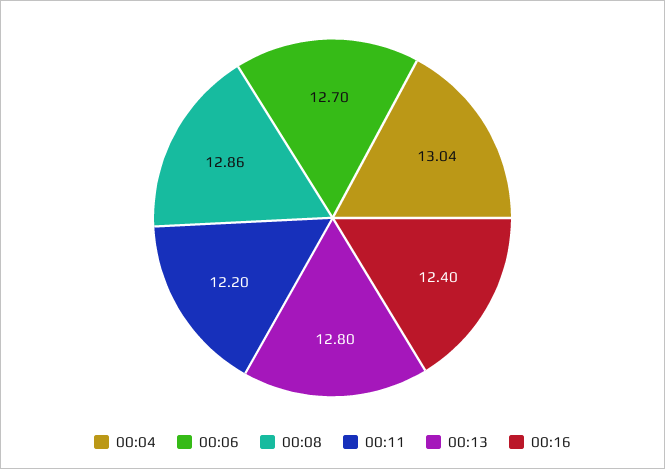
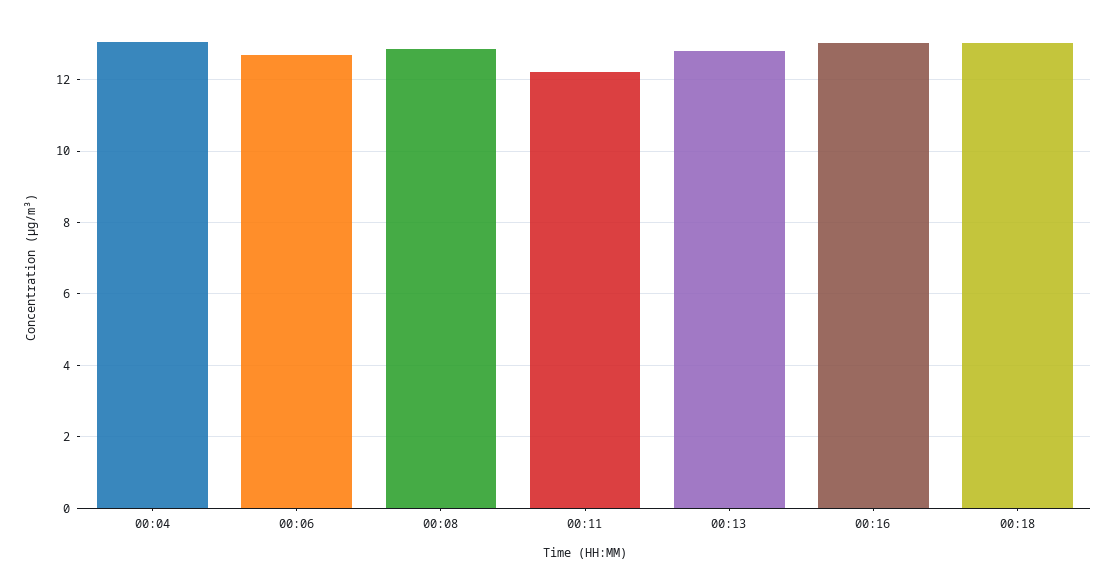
00:16: 12.4 -> 13
00:18: none -> 13

